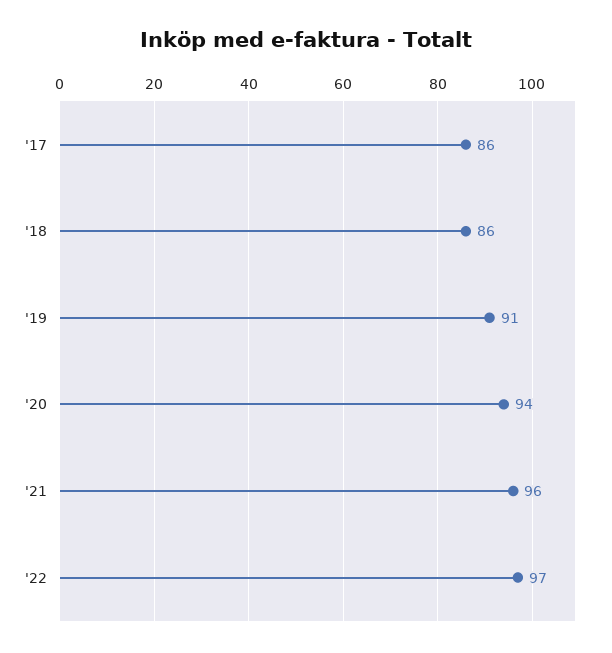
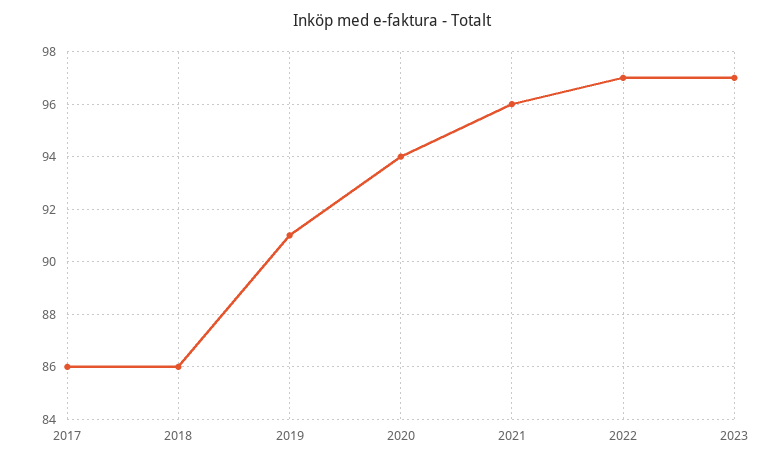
2023: none -> 97

